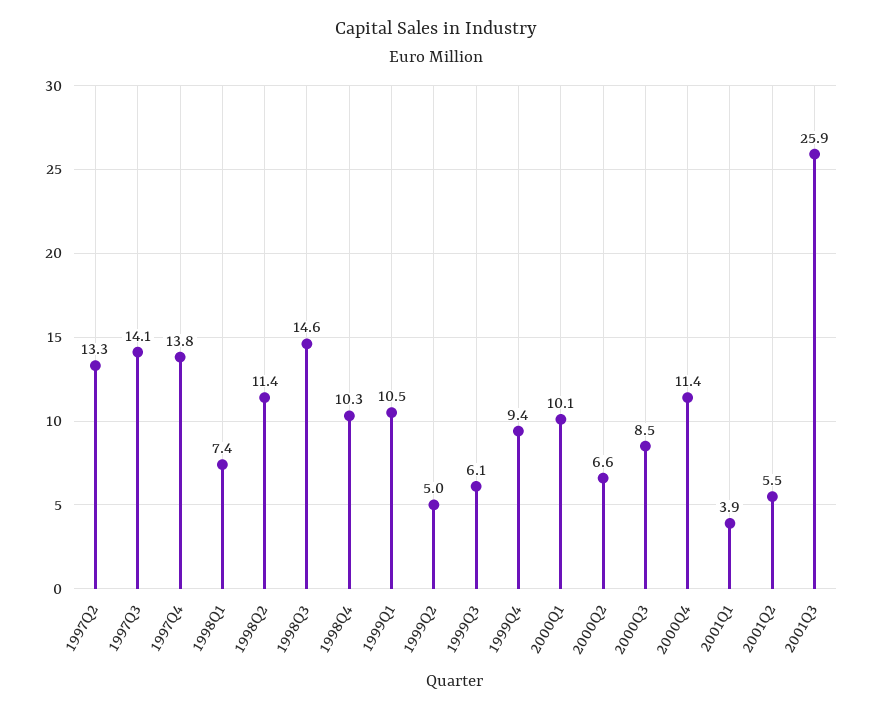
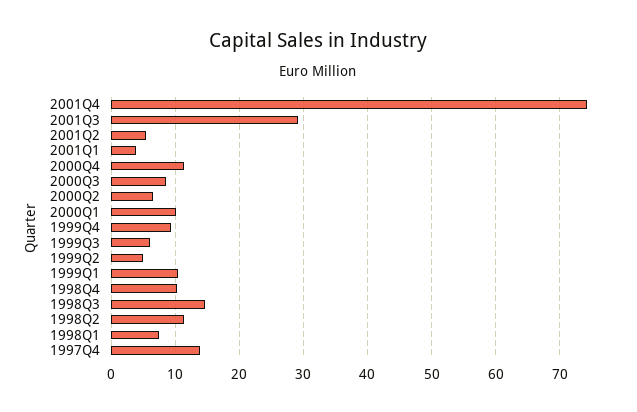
1997Q2: 13.3 -> none
1997Q3: 14.1 -> none
2001Q3: 25.9 -> 29
2001Q4: none -> 74

